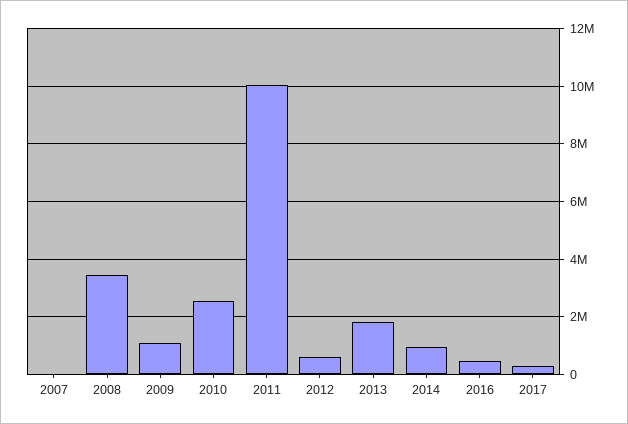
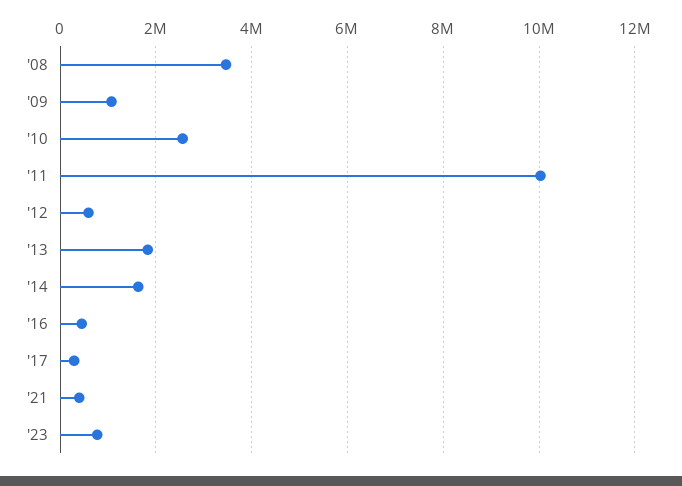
2007: 0 -> none
2014: 1000000 -> 1600000
'21: none -> 400000
'23: none -> 800000

